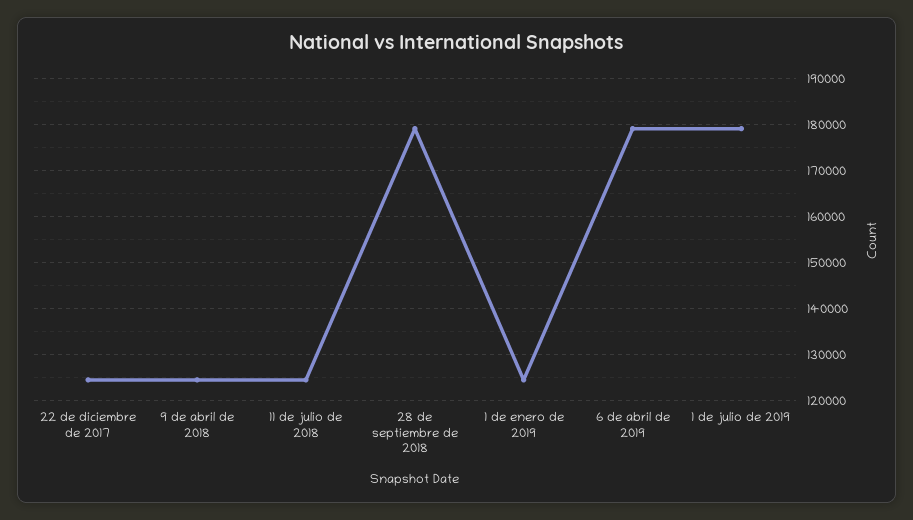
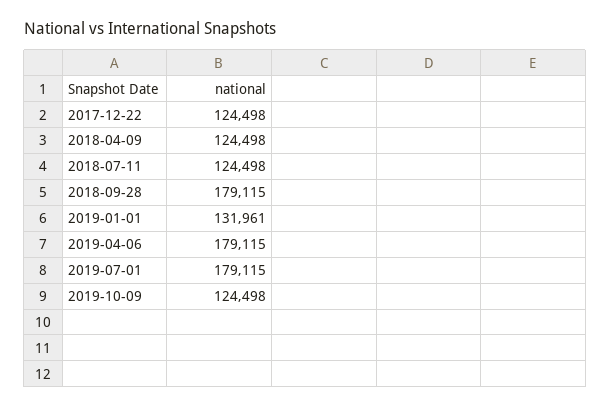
1 de enero de 2019: 124000 -> 131961
2019-10-09: none -> 124498

